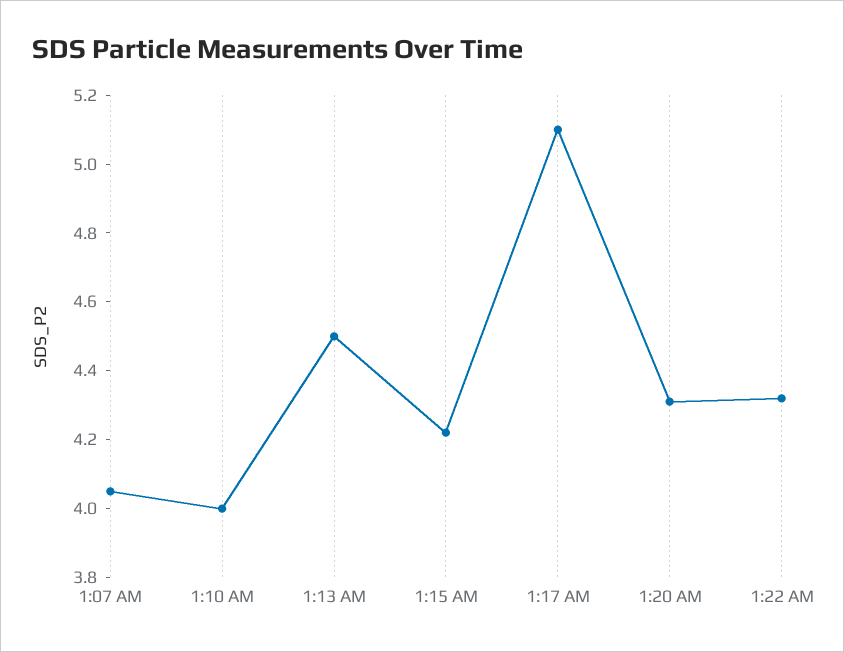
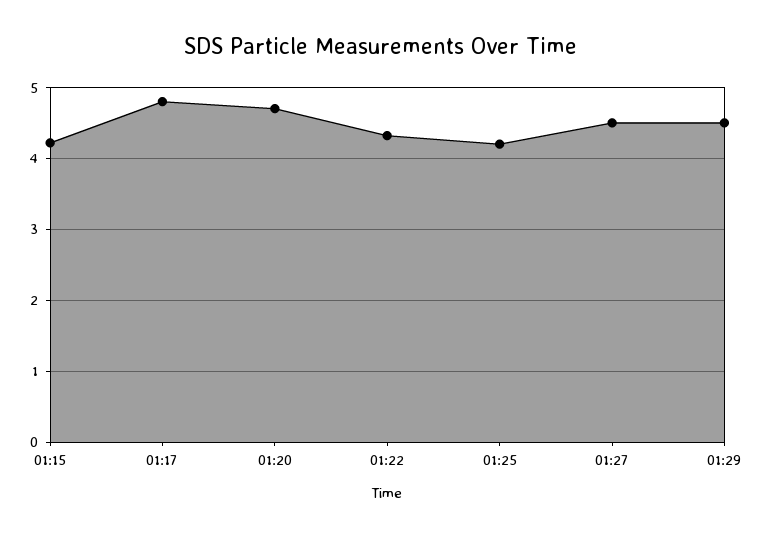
1:07 AM: 4.05 -> none
1:10 AM: 4 -> none
1:13 AM: 4.5 -> none
1:17 AM: 5.1 -> 4.8
1:20 AM: 4.3 -> 4.7
01:25: none -> 4.2
01:27: none -> 4.5
01:29: none -> 4.5

